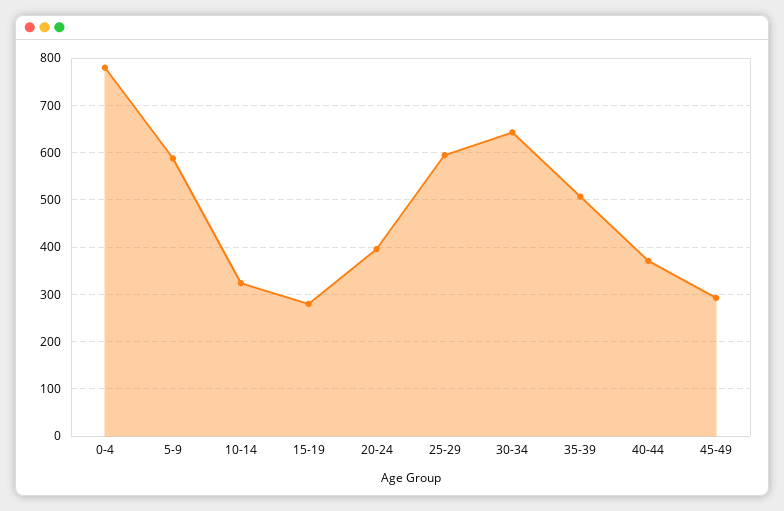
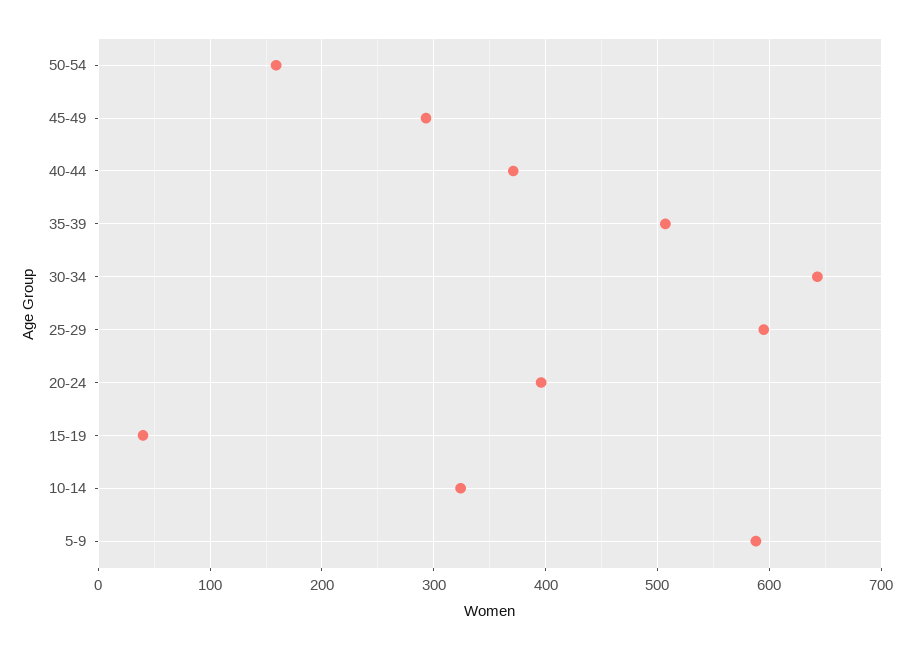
0-4: 780 -> none
15-19: 280 -> 40
50-54: none -> 160

